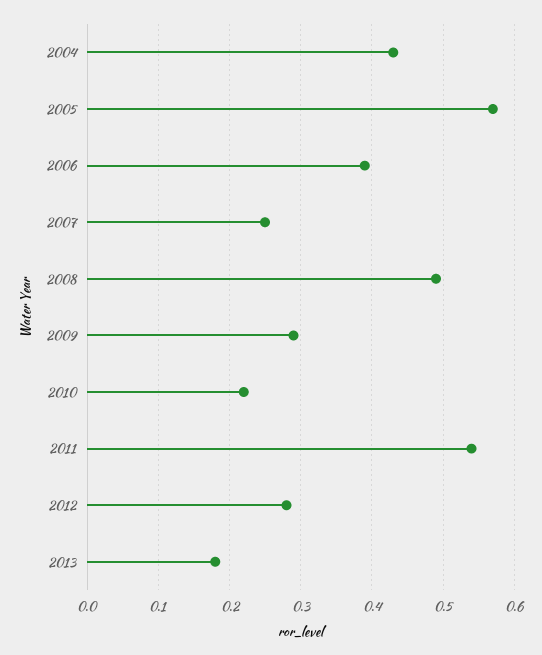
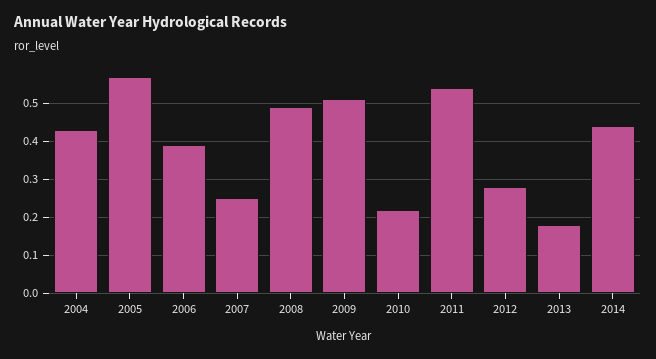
2009: 0.29 -> 0.5
2014: none -> 0.45

